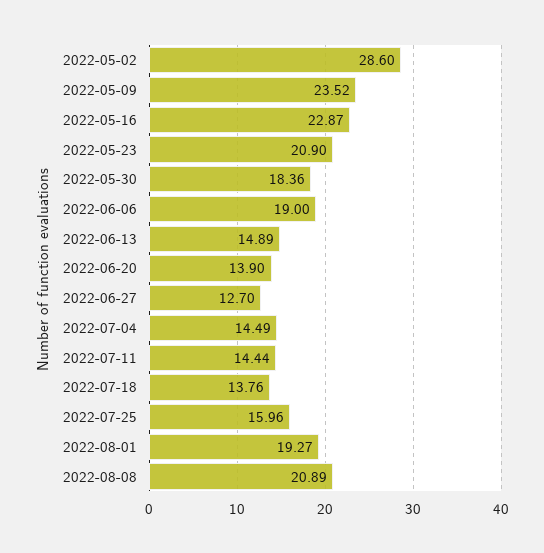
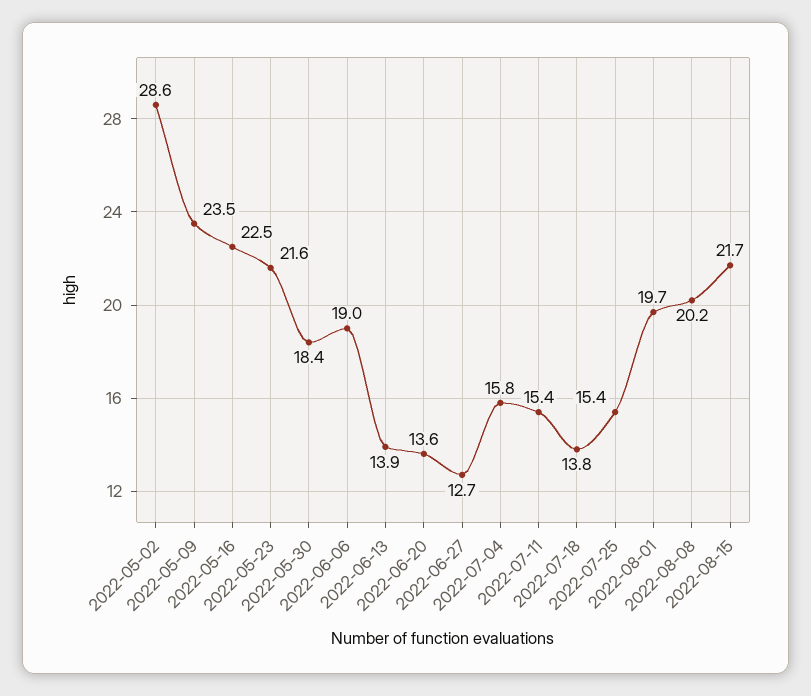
2022-05-16: 22.87 -> 22.5
2022-05-23: 20.9 -> 21.6
2022-06-13: 14.89 -> 13.9
2022-06-20: 13.9 -> 13.6
2022-07-04: 14.49 -> 15.8
2022-07-11: 14.44 -> 15.4
2022-07-25: 15.96 -> 15.4
2022-08-01: 19.27 -> 19.7
2022-08-08: 20.89 -> 20.2
2022-08-15: none -> 21.7

